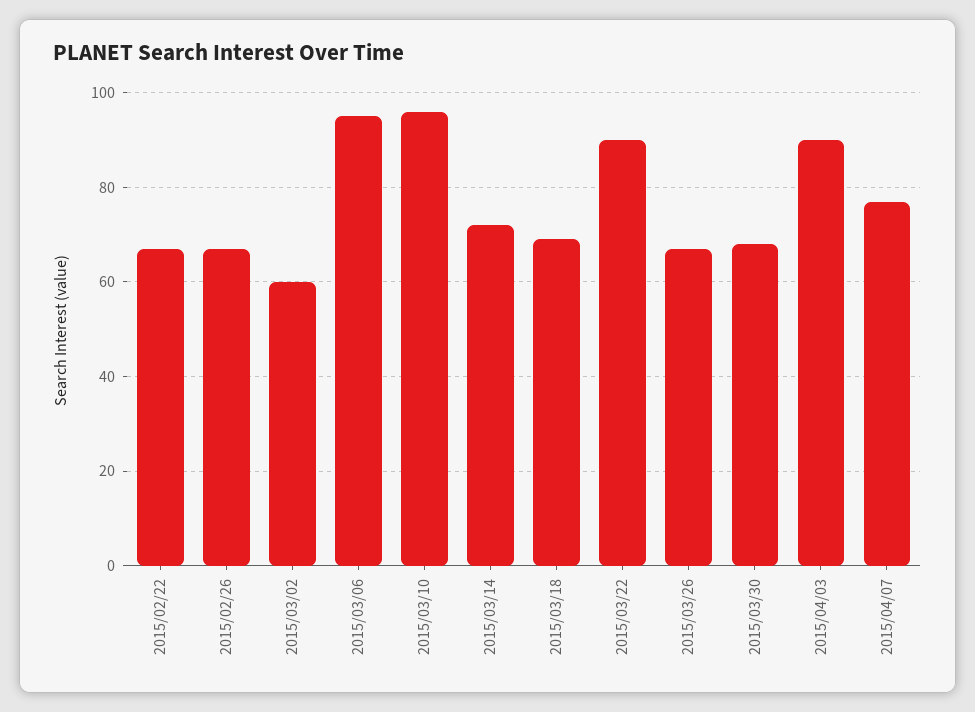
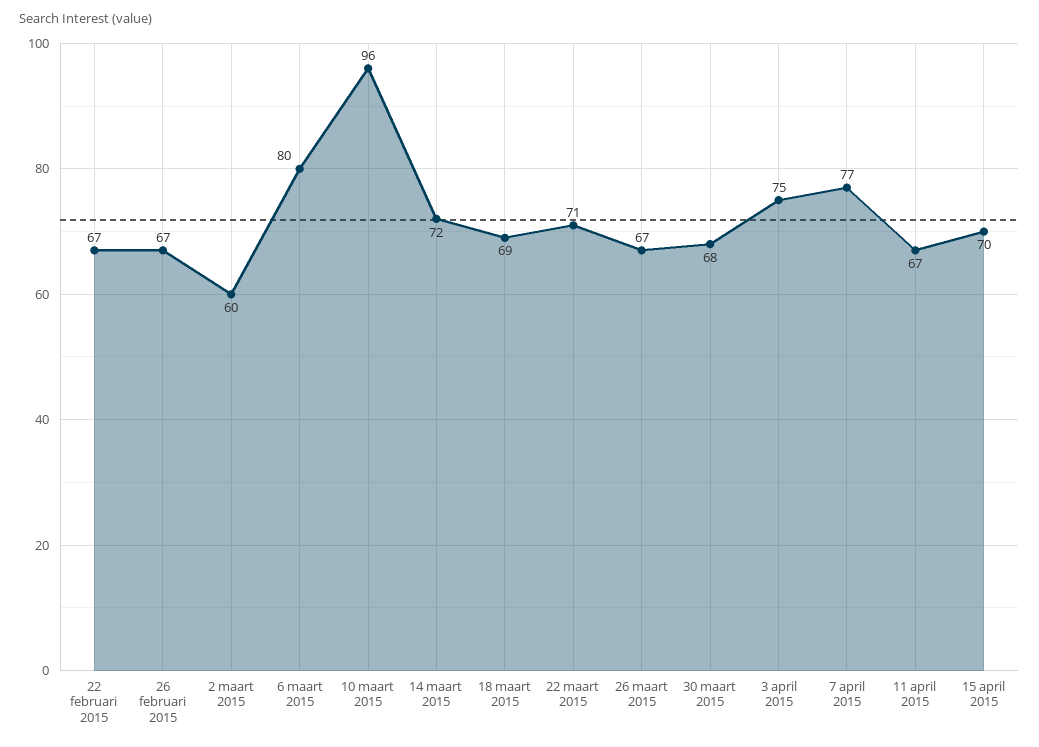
2015/03/06: 95 -> 80
2015/03/22: 90 -> 71
2015/04/03: 90 -> 75
11 april 2015: none -> 67
15 april 2015: none -> 70

